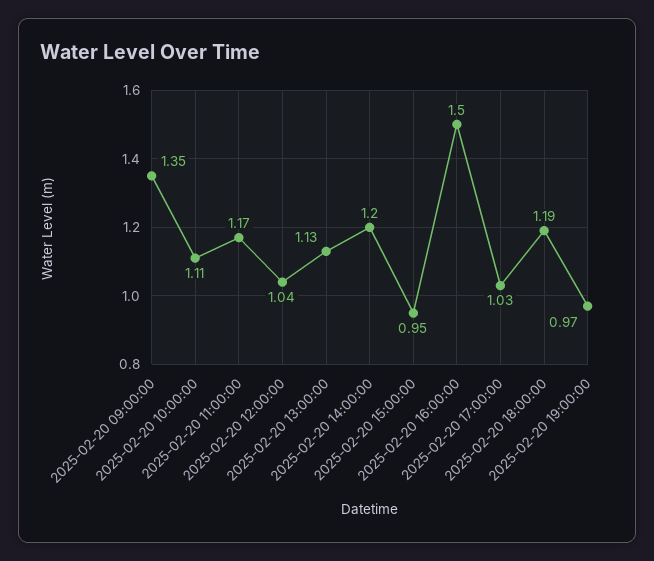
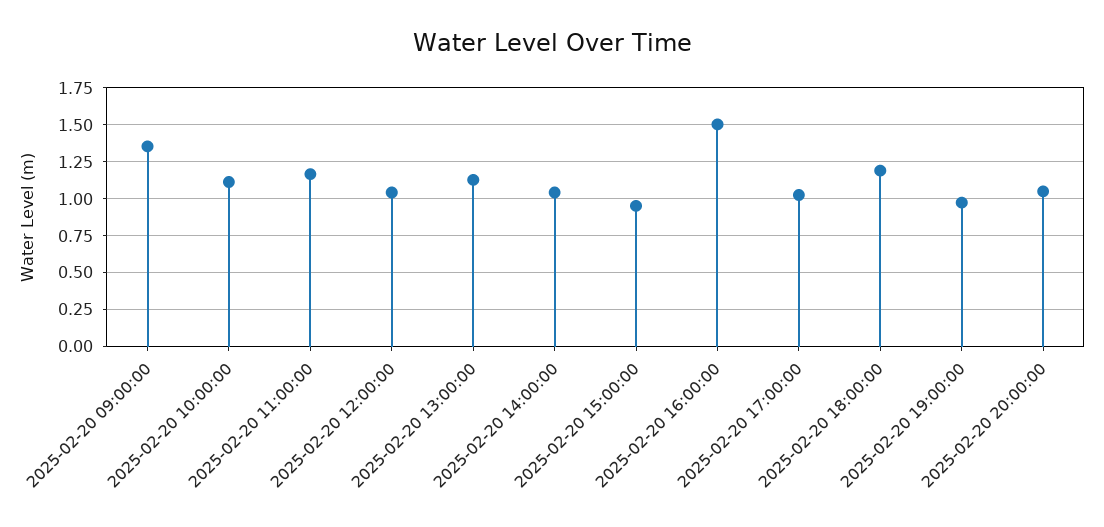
2025-02-20 14:00:00: 1.2 -> 1.05
2025-02-20 20:00:00: none -> 1.05

